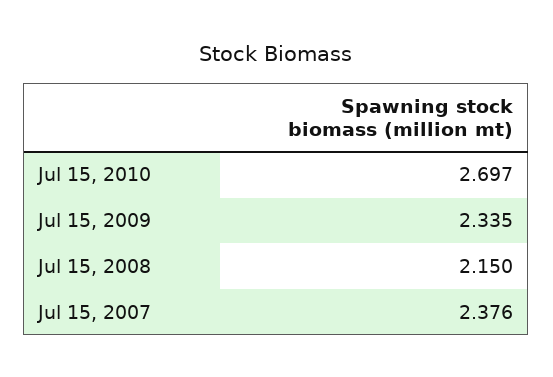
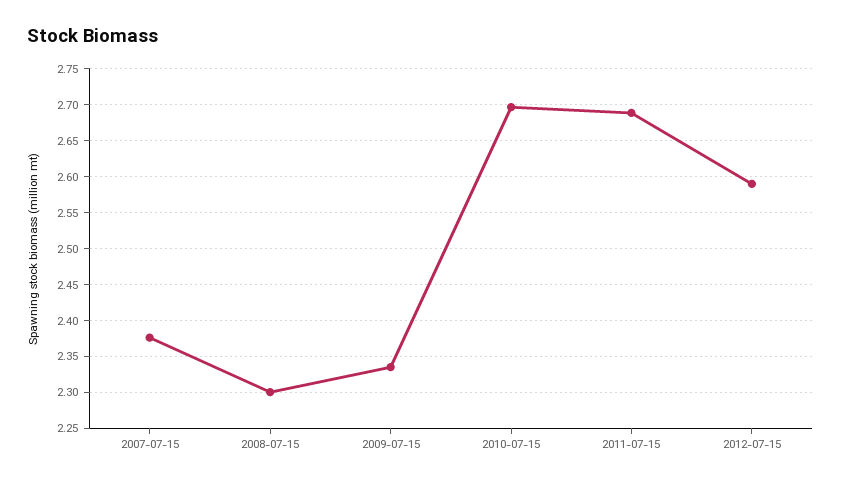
Jul 15, 2008: 2.15 -> 2.3
2011-07-15: none -> 2.69
2012-07-15: none -> 2.59

